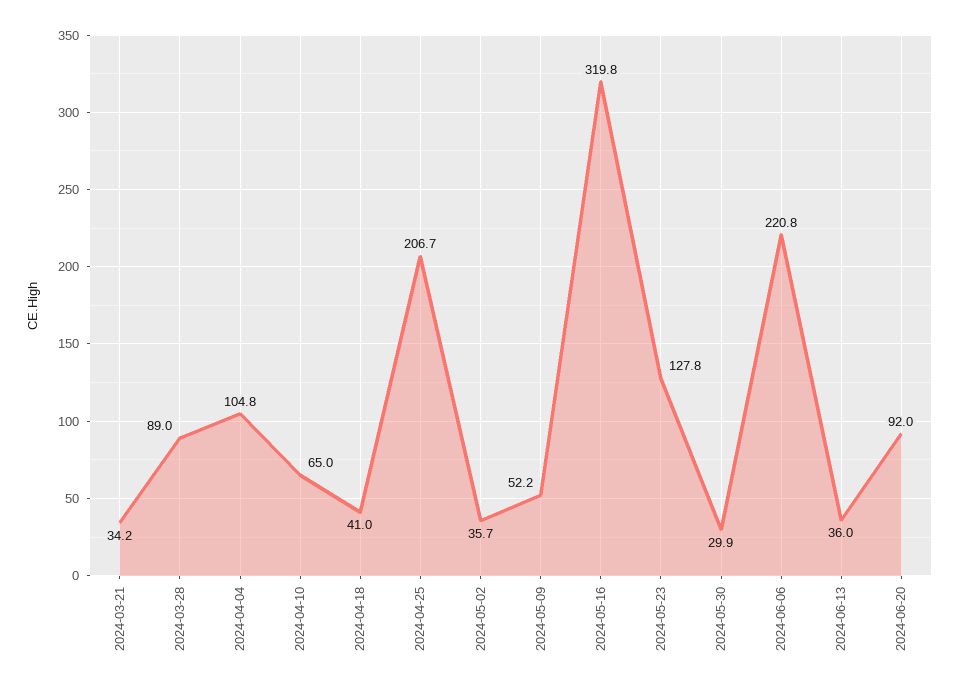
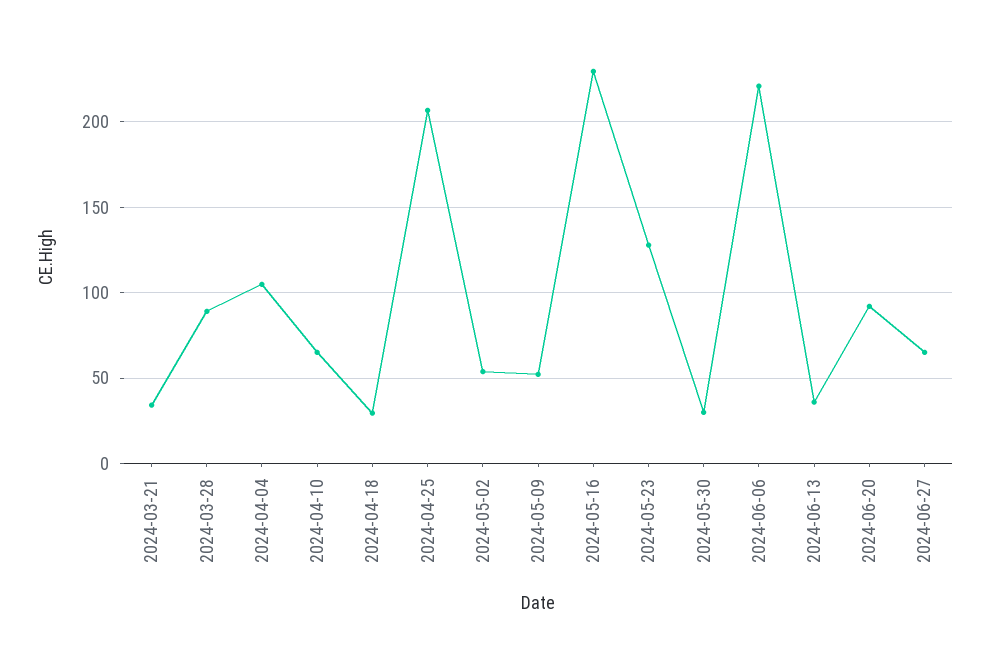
2024-04-18: 41 -> 30
2024-05-02: 35.7 -> 55
2024-05-16: 319.8 -> 230
2024-06-27: none -> 65

